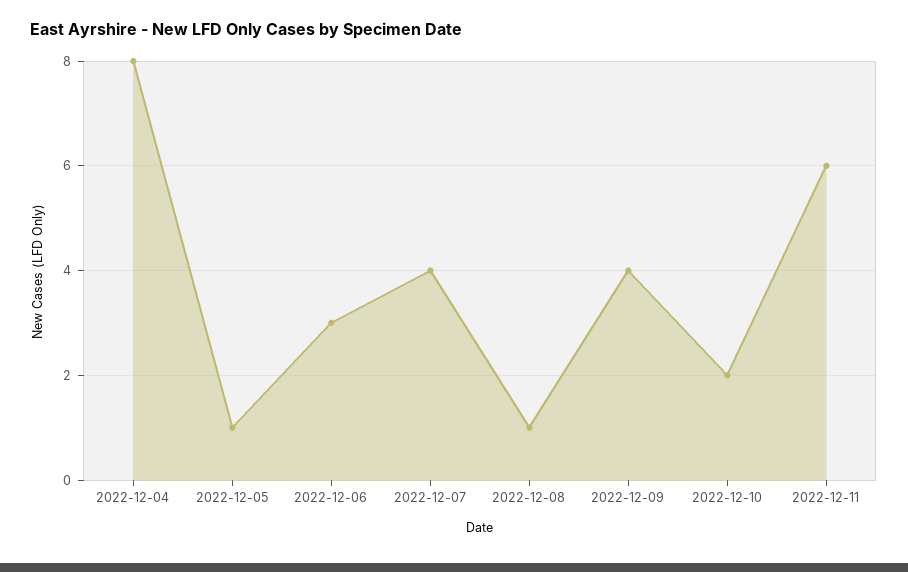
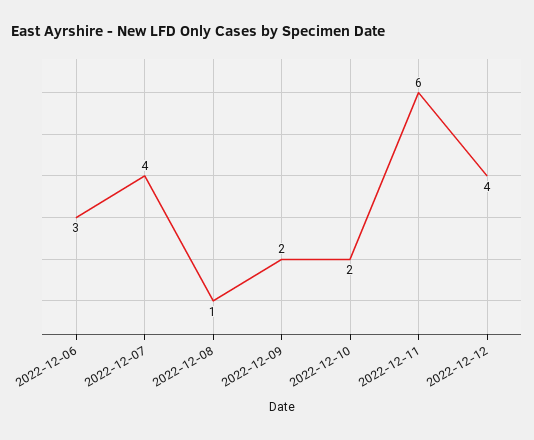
2022-12-04: 8 -> none
2022-12-05: 1 -> none
2022-12-09: 4 -> 2
2022-12-12: none -> 4

